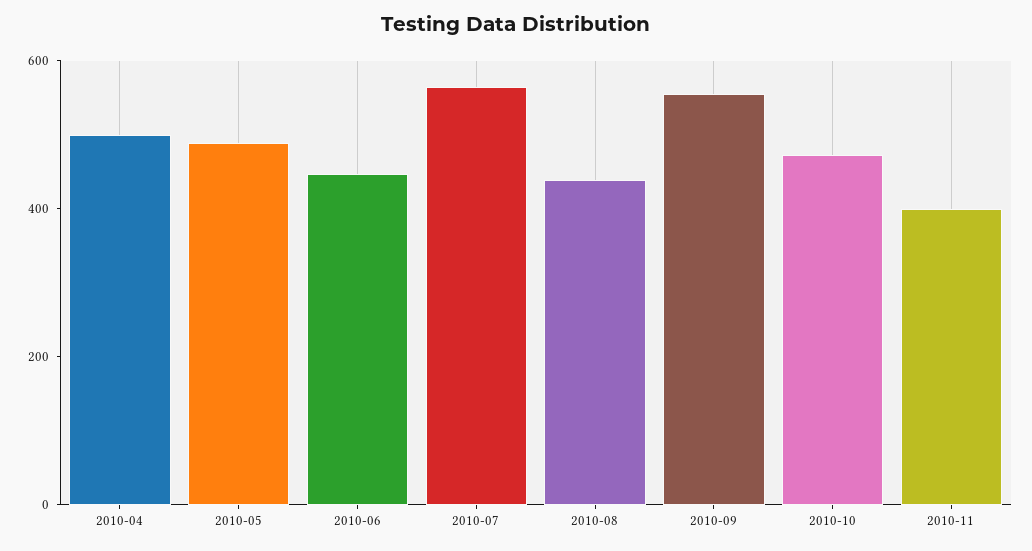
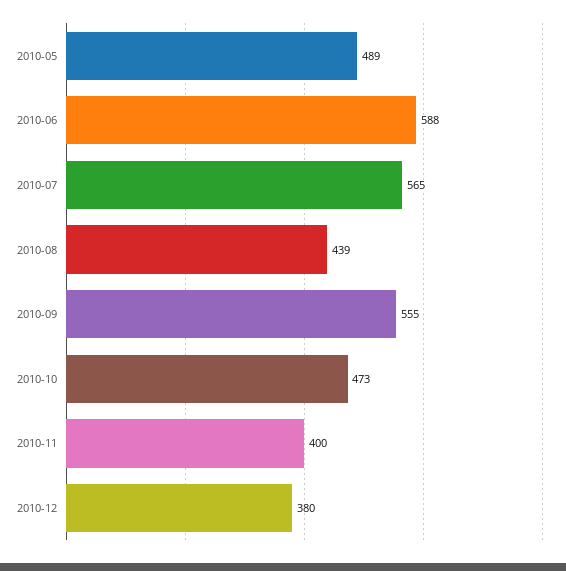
2010-04: 500 -> none
2010-06: 450 -> 588
2010-12: none -> 380

